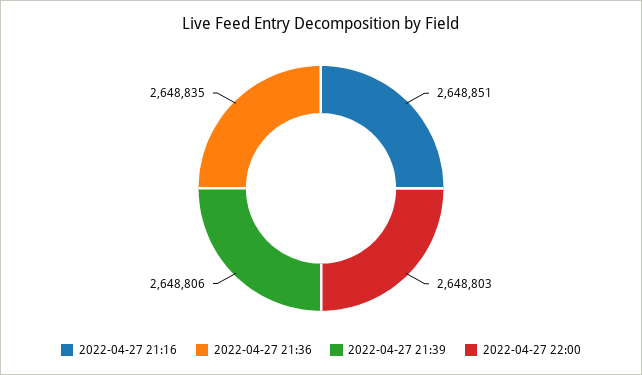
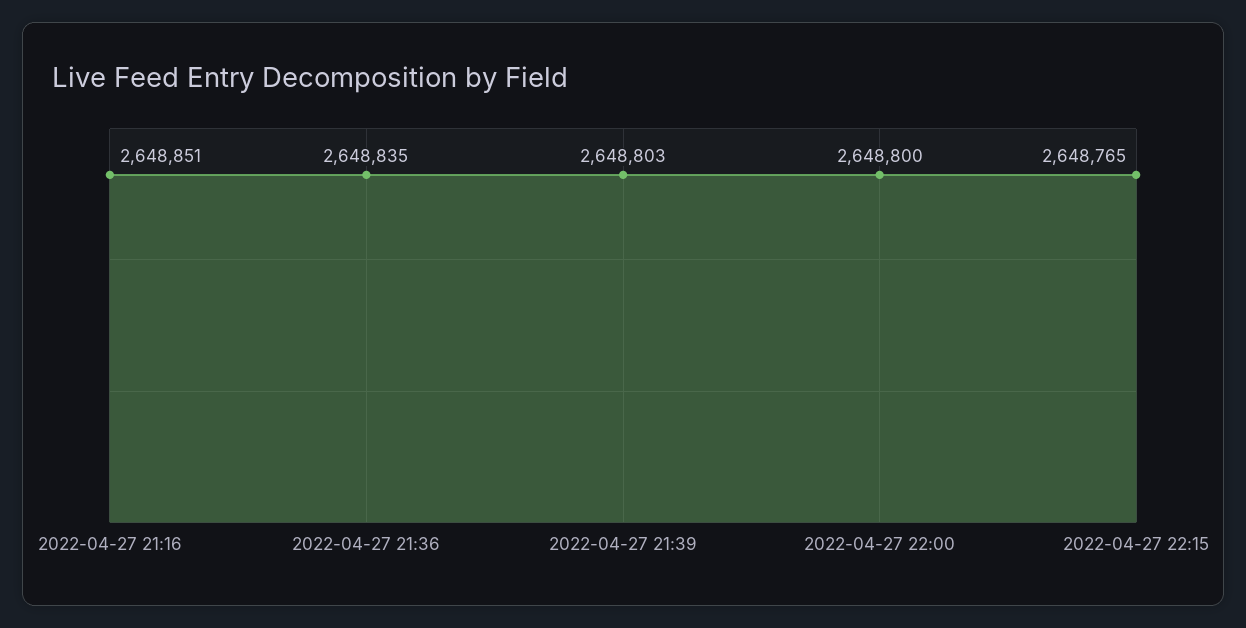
2022-04-27 21:39: 2648806 -> 2648803
2022-04-27 22:00: 2648803 -> 2648800
2022-04-27 22:15: none -> 2648765

